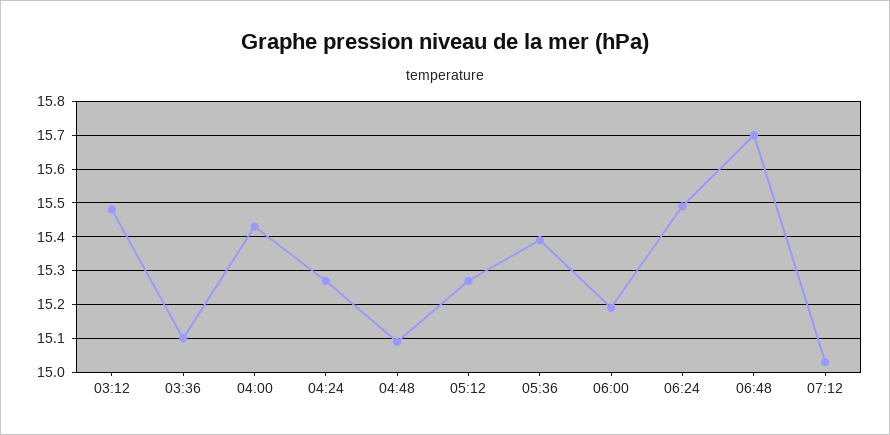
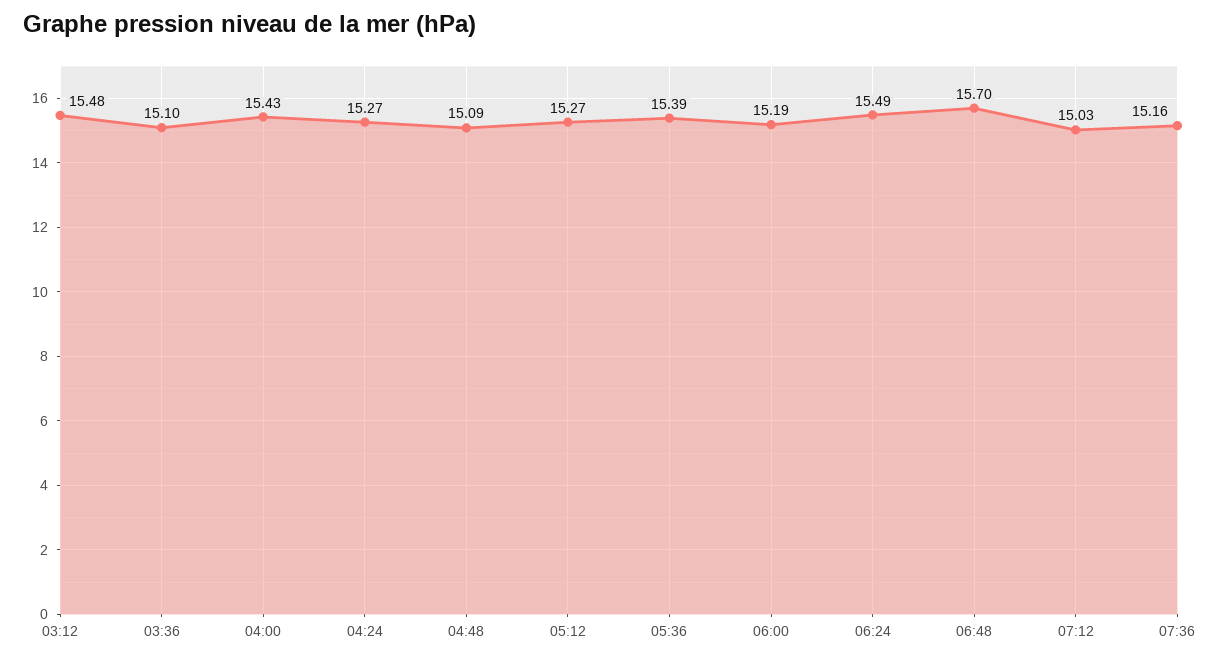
07:36: none -> 15.16

